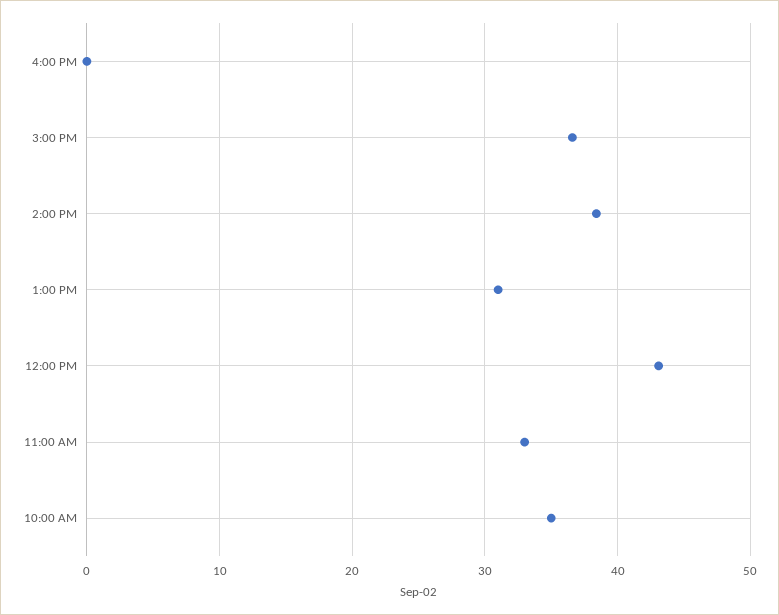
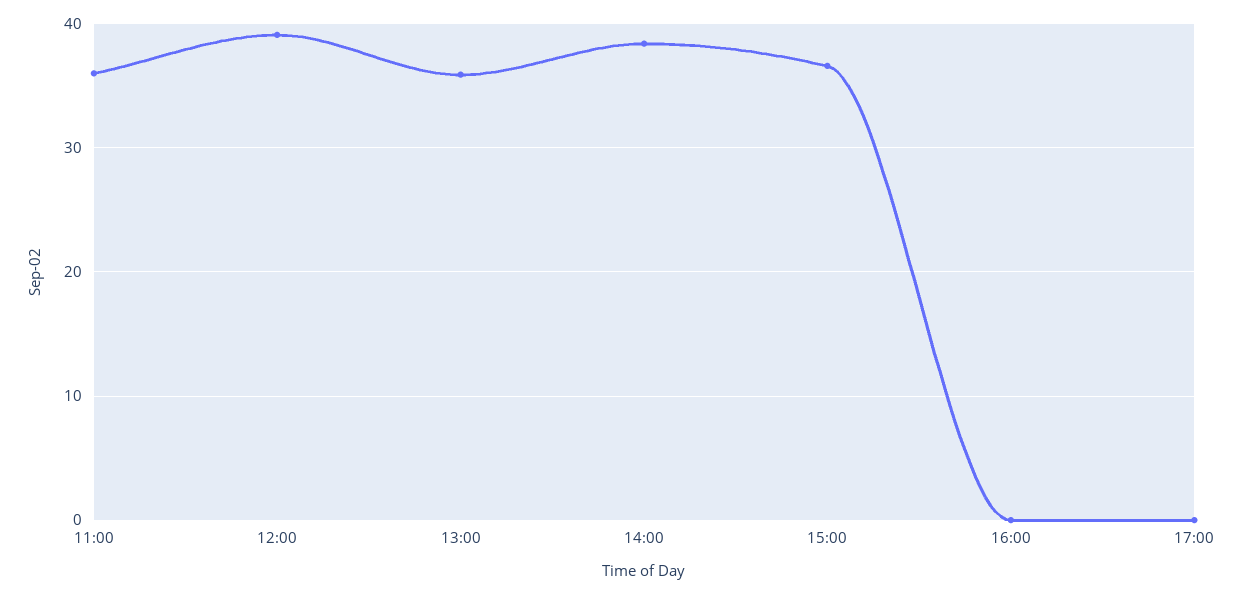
1:00 PM: 31 -> 36
12:00 PM: 43 -> 39
11:00 AM: 33 -> 36
10:00 AM: 35 -> none
17:00: none -> 0

